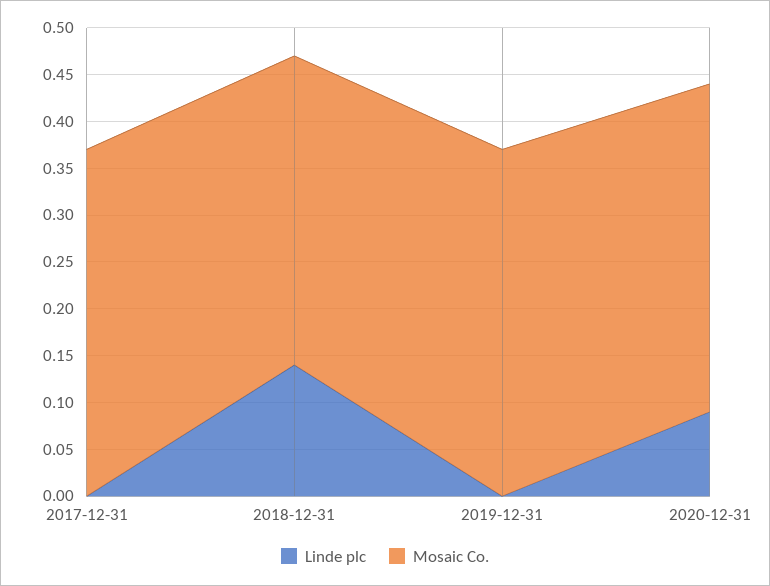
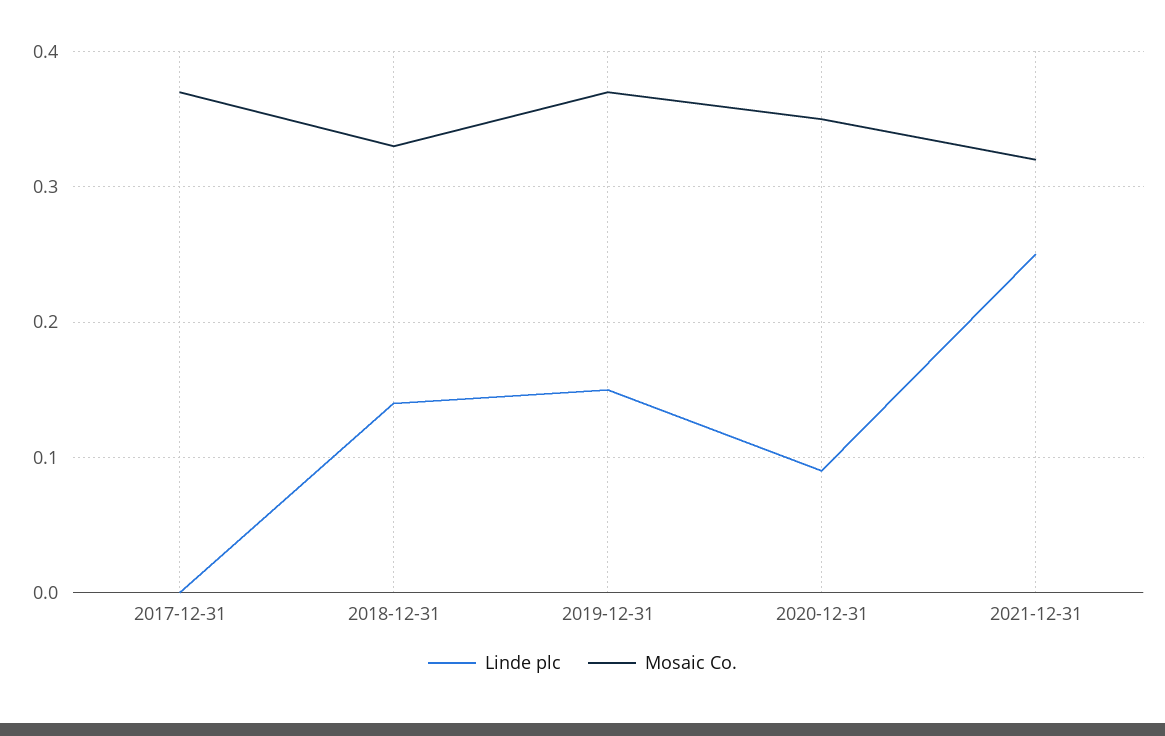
Linde plc, 2019-12-31: 0 -> 0.15
Linde plc, 2021-12-31: none -> 0.25
Mosaic Co., 2021-12-31: none -> 0.32

